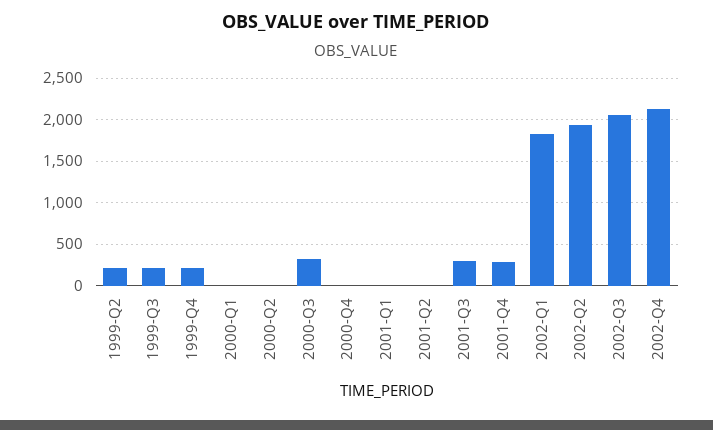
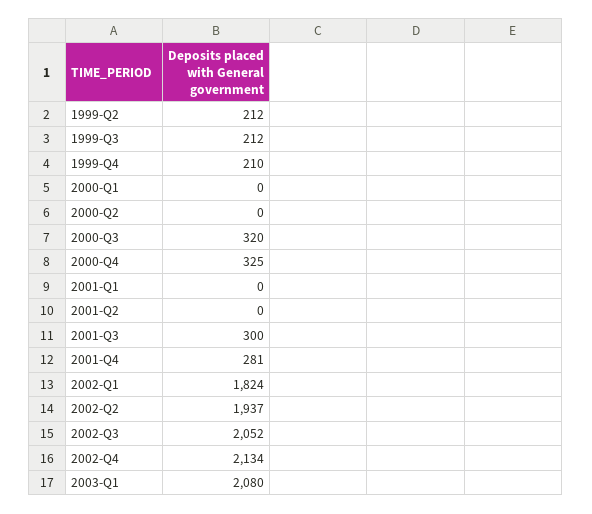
2000-Q4: 0 -> 325
2003-Q1: none -> 2080

